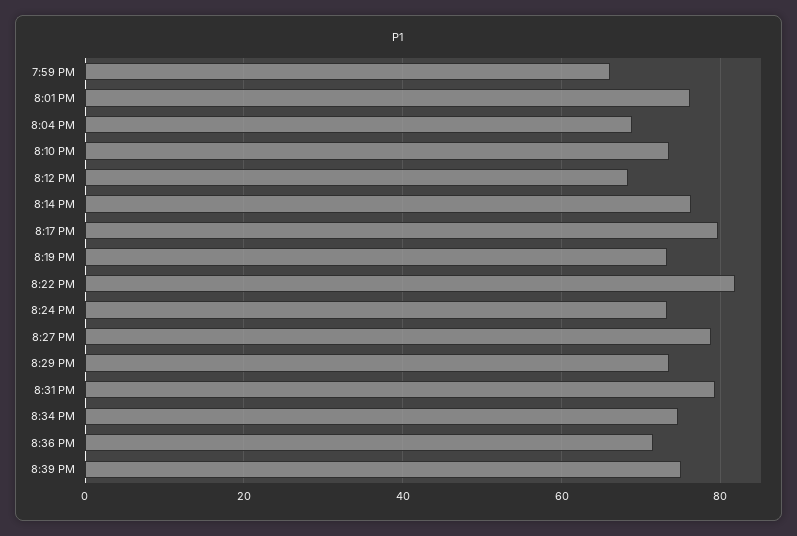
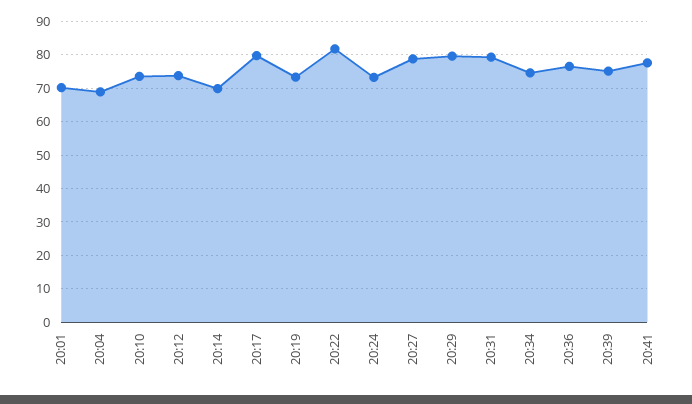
7:59 PM: 66 -> none
8:01 PM: 76 -> 70
8:12 PM: 68 -> 74
8:14 PM: 76 -> 70
8:29 PM: 74 -> 80
8:36 PM: 72 -> 76
20:41: none -> 78

